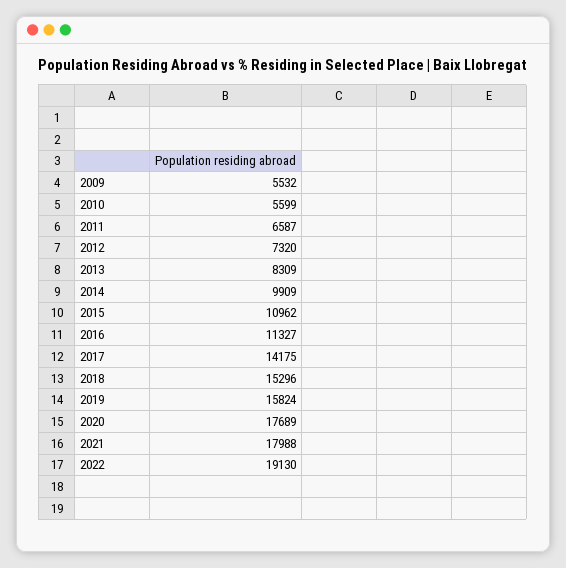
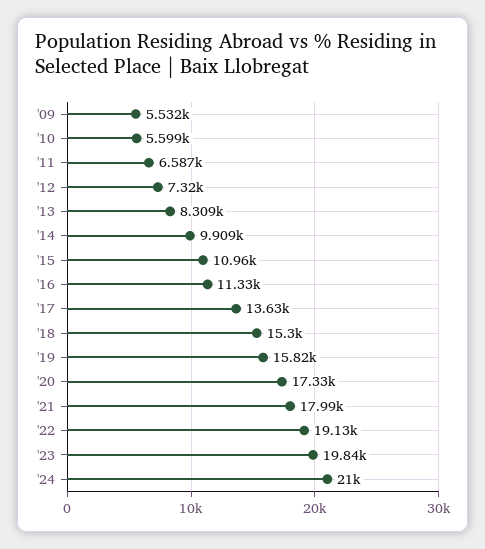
2017: 14175 -> 13630
2020: 17689 -> 17330
'23: none -> 19840
'24: none -> 21000

